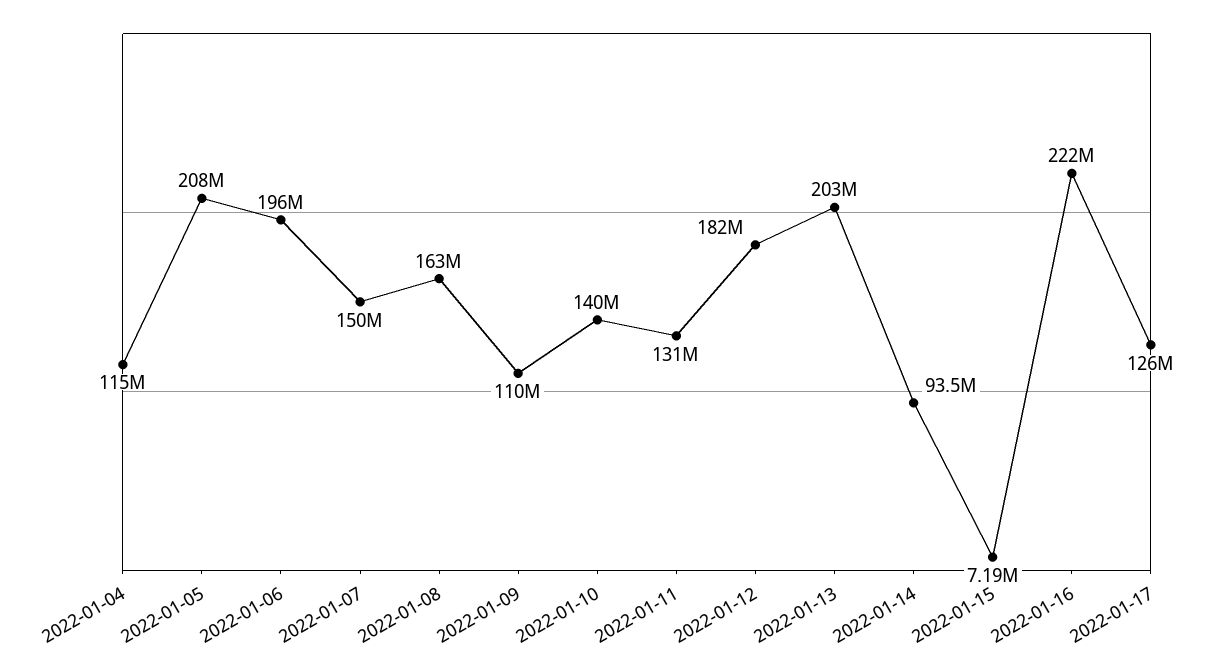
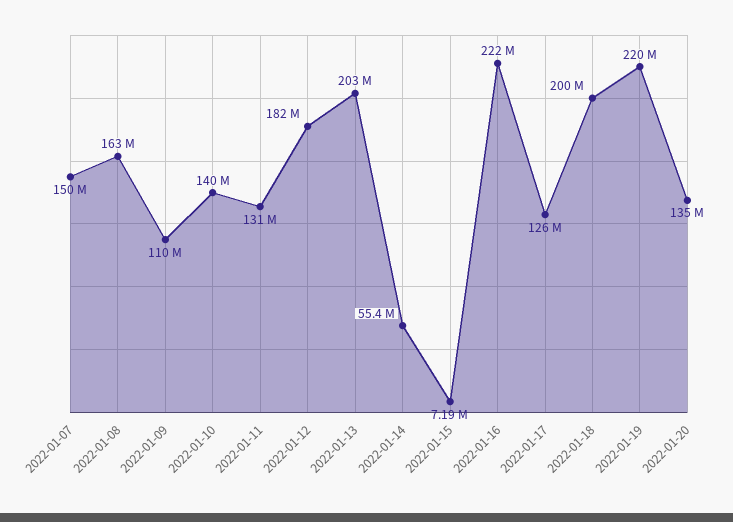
2022-01-04: 115000000 -> none
2022-01-05: 208000000 -> none
2022-01-06: 196000000 -> none
2022-01-14: 93500000 -> 55400000
2022-01-18: none -> 200000000
2022-01-19: none -> 220000000
2022-01-20: none -> 135000000

